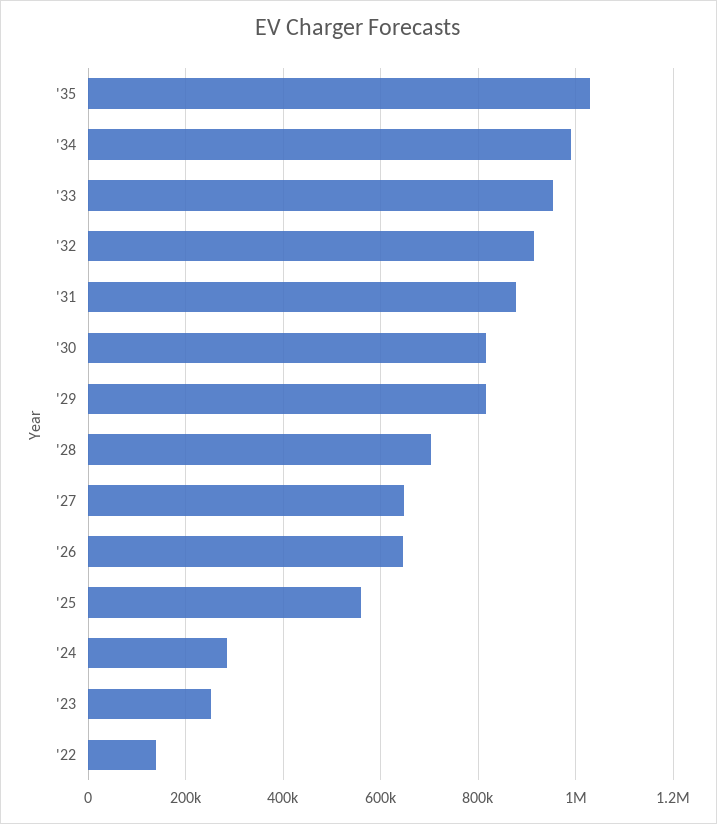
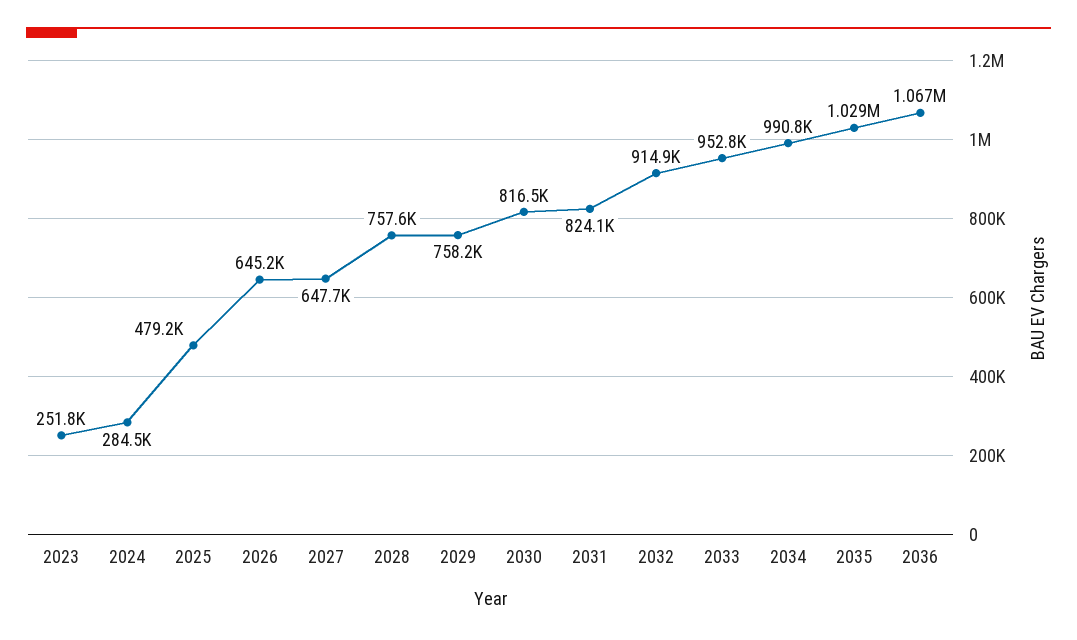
'31: 880000 -> 824100
'29: 820000 -> 758200
'28: 700000 -> 757600
'25: 560000 -> 479200
'22: 140000 -> none
2036: none -> 1067000

